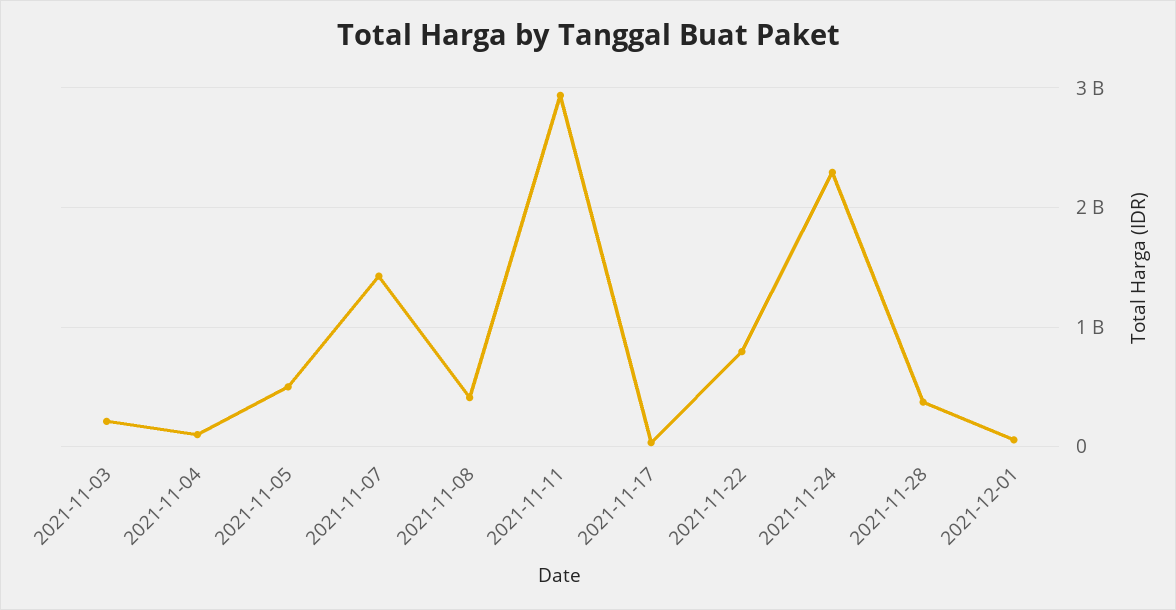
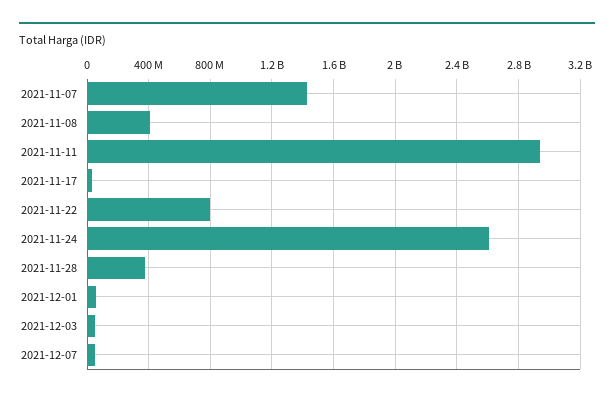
2021-11-03: 200000000 -> none
2021-11-04: 100000000 -> none
2021-11-05: 500000000 -> none
2021-11-24: 2300000000 -> 2600000000
2021-12-03: none -> 50000000
2021-12-07: none -> 50000000

